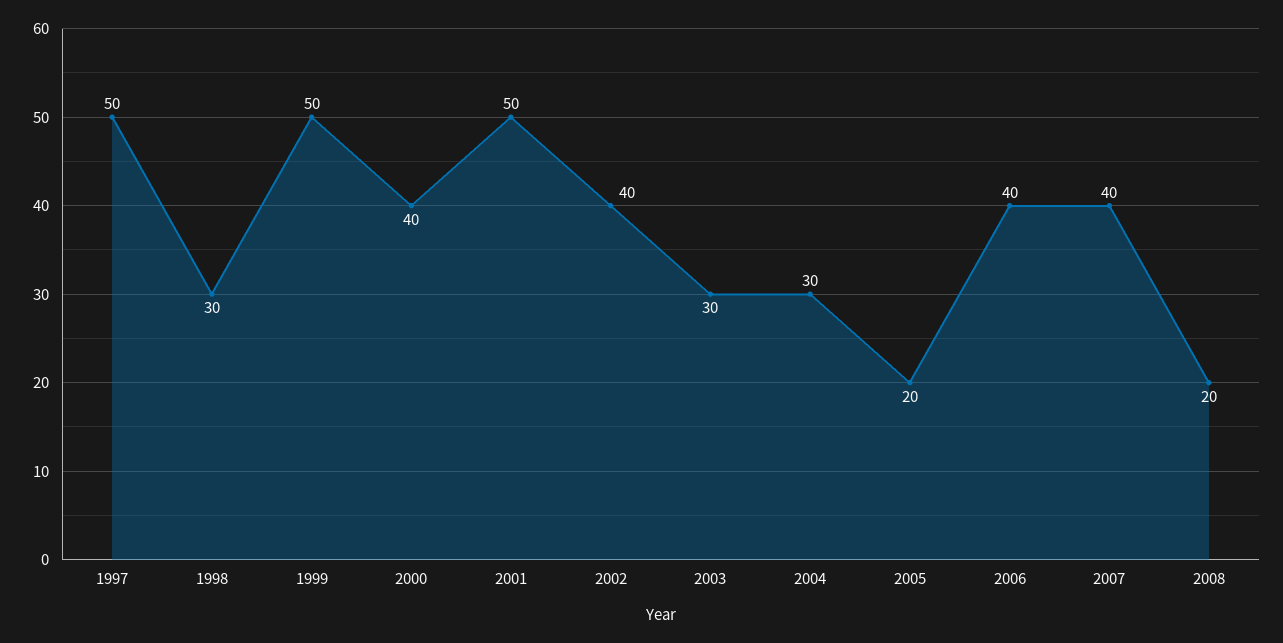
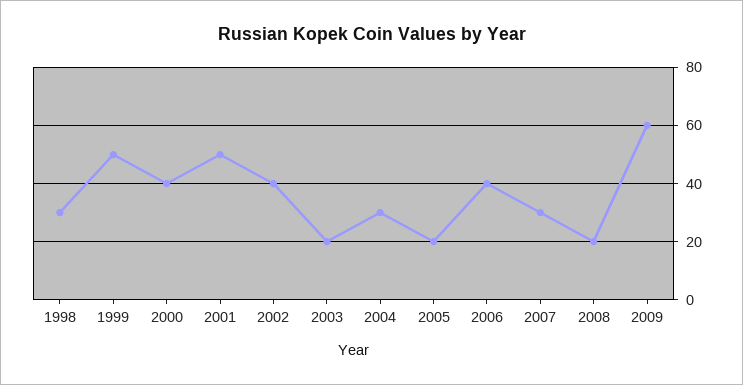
1997: 50 -> none
2003: 30 -> 20
2007: 40 -> 30
2009: none -> 60

